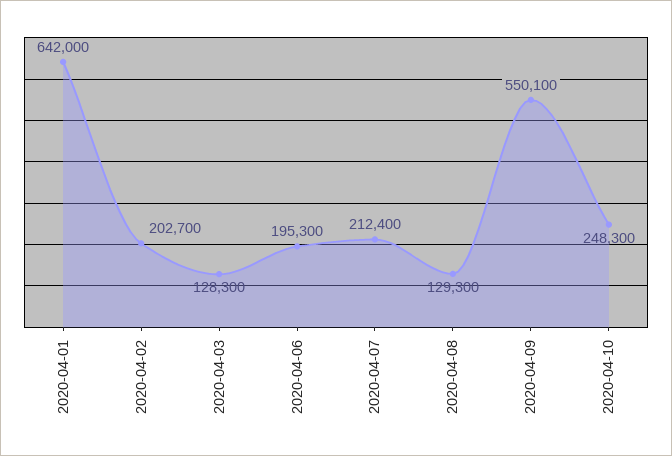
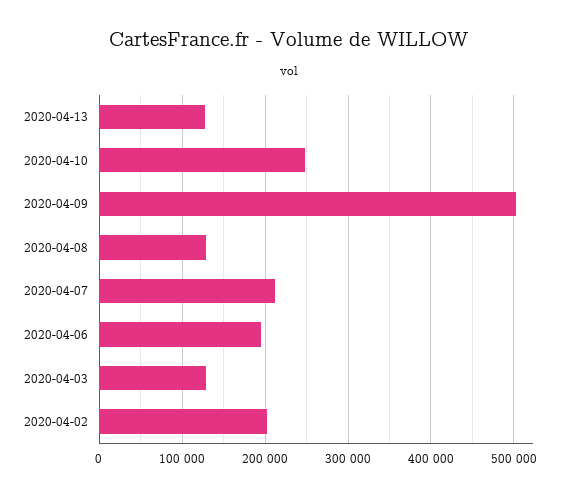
2020-04-01: 642000 -> none
2020-04-09: 550100 -> 500000
2020-04-13: none -> 130000

